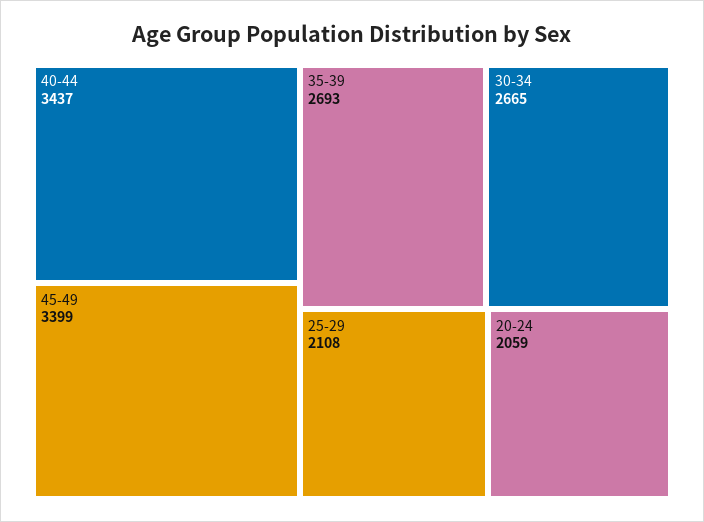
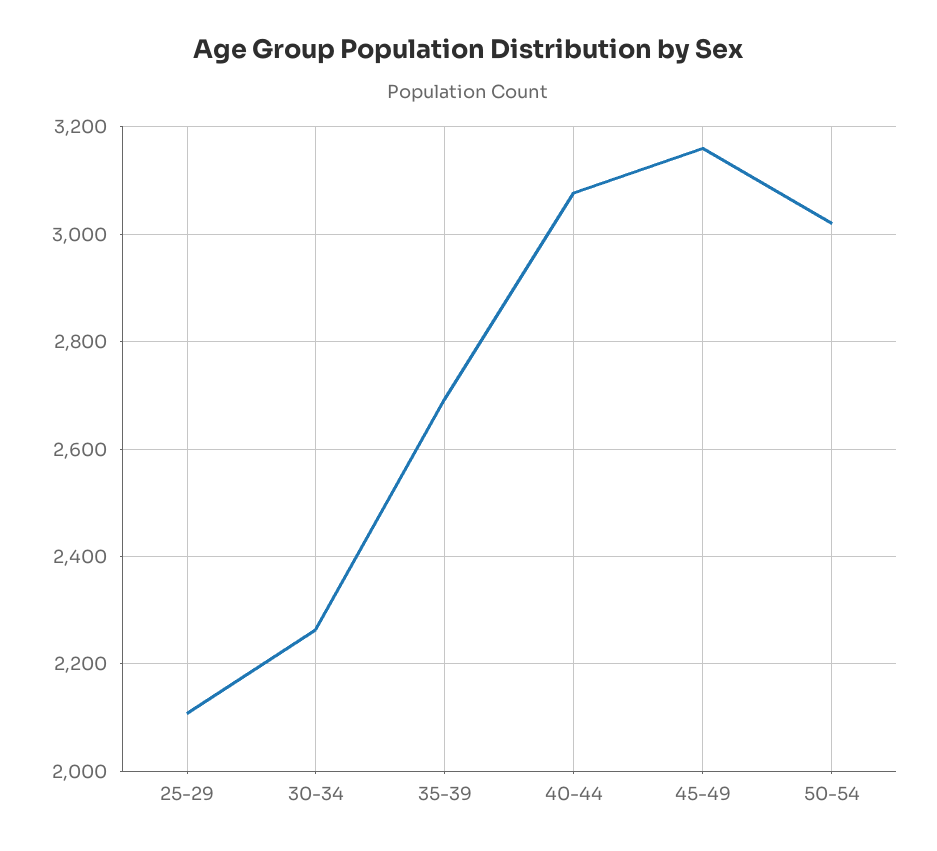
40-44: 3437 -> 3080
45-49: 3399 -> 3160
30-34: 2665 -> 2260
20-24: 2059 -> none
50-54: none -> 3020

